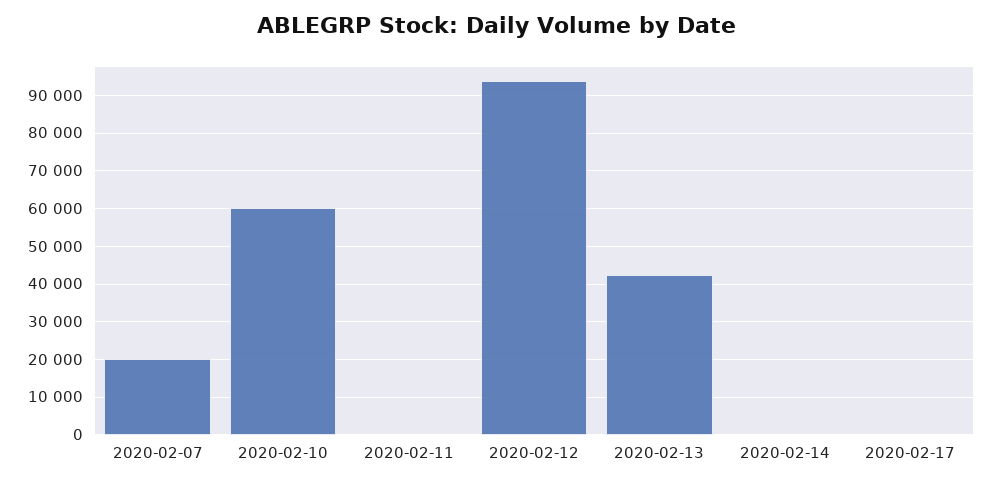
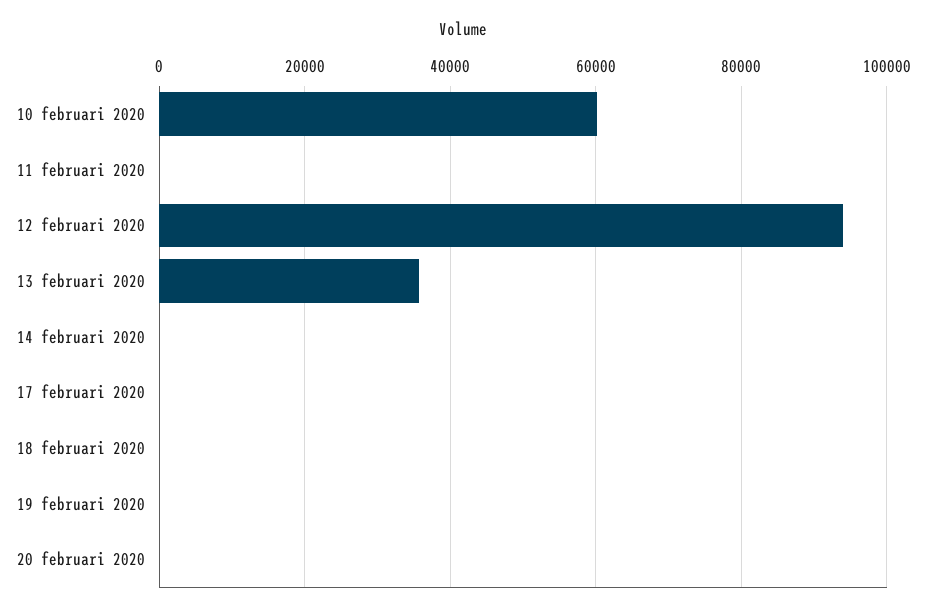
2020-02-07: 20000 -> none
2020-02-13: 42000 -> 36000
18 februari 2020: none -> 0
19 februari 2020: none -> 0
20 februari 2020: none -> 0

